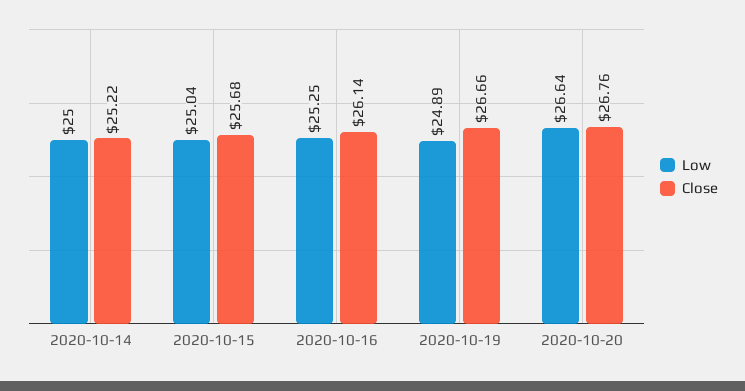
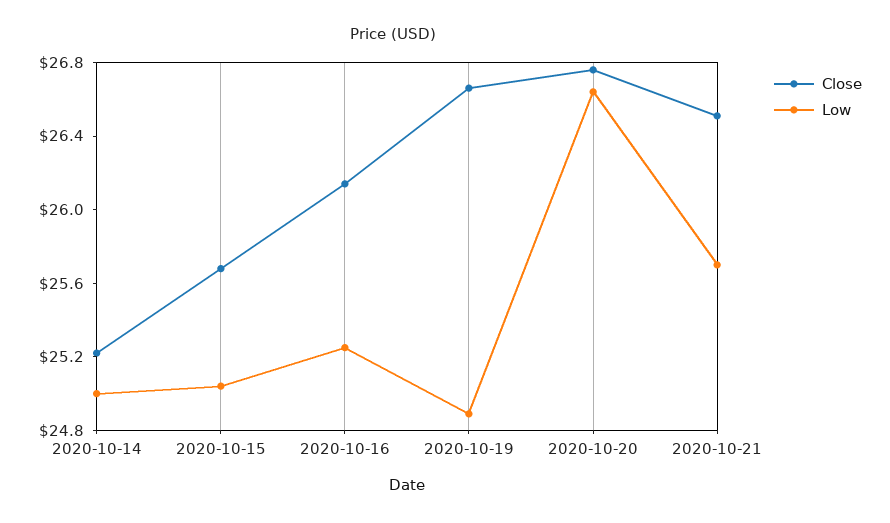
Close, 2020-10-21: none -> 26.5
Low, 2020-10-21: none -> 25.7

